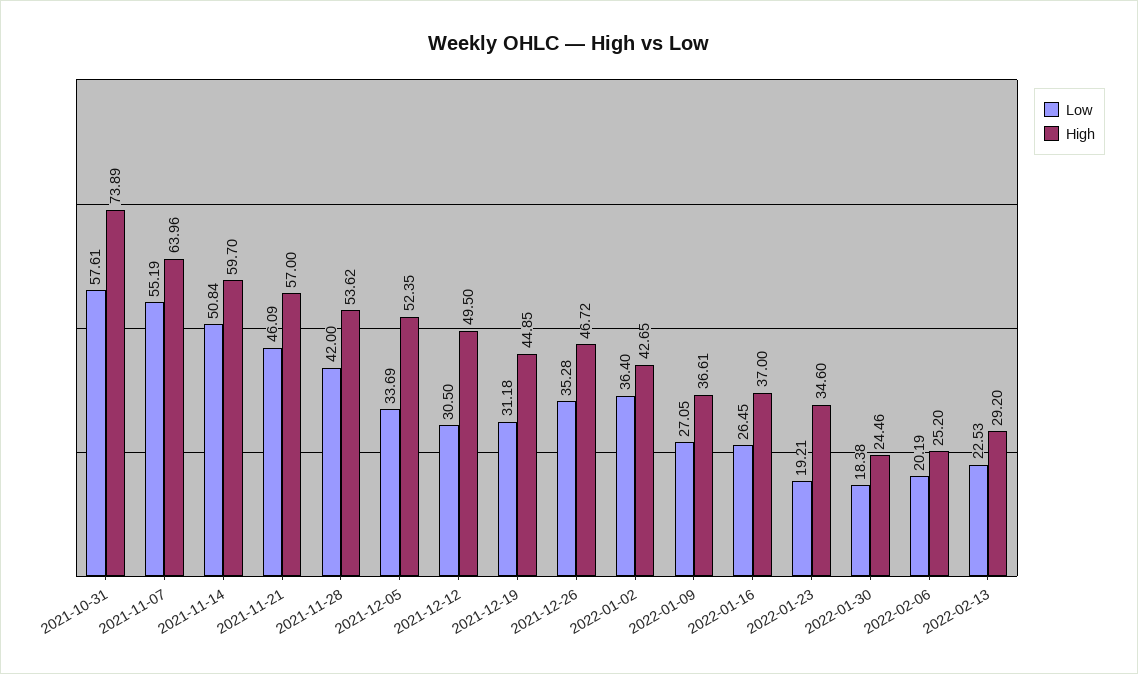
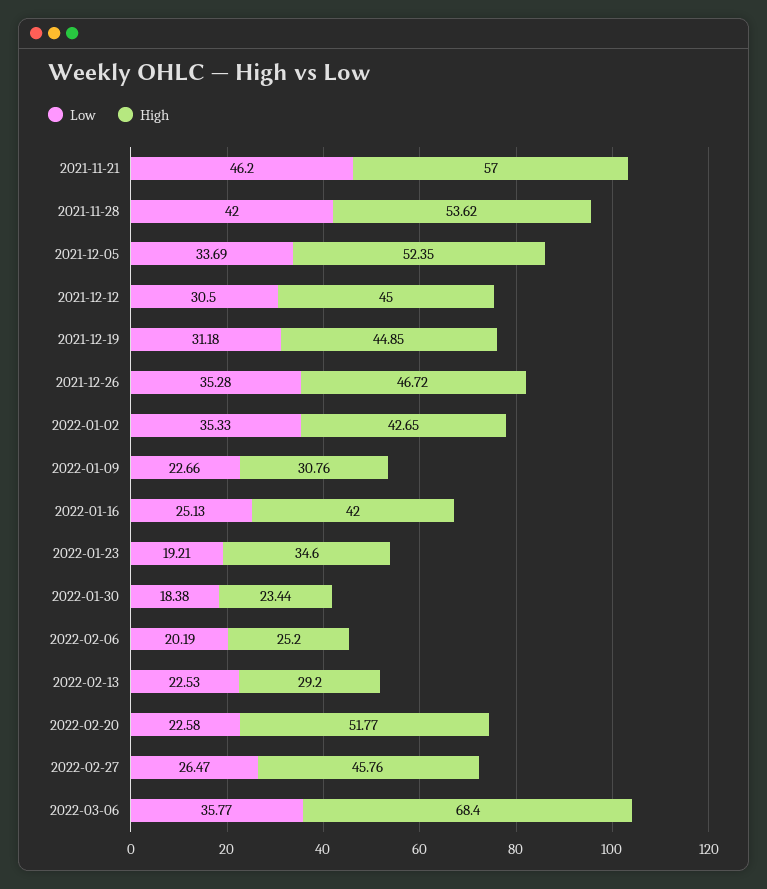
Low, 2021-10-31: 57.61 -> none
High, 2021-10-31: 73.89 -> none
Low, 2021-11-07: 55.19 -> none
High, 2021-11-07: 63.96 -> none
Low, 2021-11-14: 50.84 -> none
High, 2021-11-14: 59.7 -> none
Low, 2021-11-21: 46.09 -> 46.2
High, 2021-12-12: 49.5 -> 45
Low, 2022-01-02: 36.4 -> 35.33
Low, 2022-01-09: 27.05 -> 22.66
High, 2022-01-09: 36.61 -> 30.76
Low, 2022-01-16: 26.45 -> 25.13
High, 2022-01-16: 37 -> 42
High, 2022-01-30: 24.46 -> 23.44
Low, 2022-02-20: none -> 22.58
High, 2022-02-20: none -> 51.77
Low, 2022-02-27: none -> 26.47
High, 2022-02-27: none -> 45.76
Low, 2022-03-06: none -> 35.77
High, 2022-03-06: none -> 68.4

